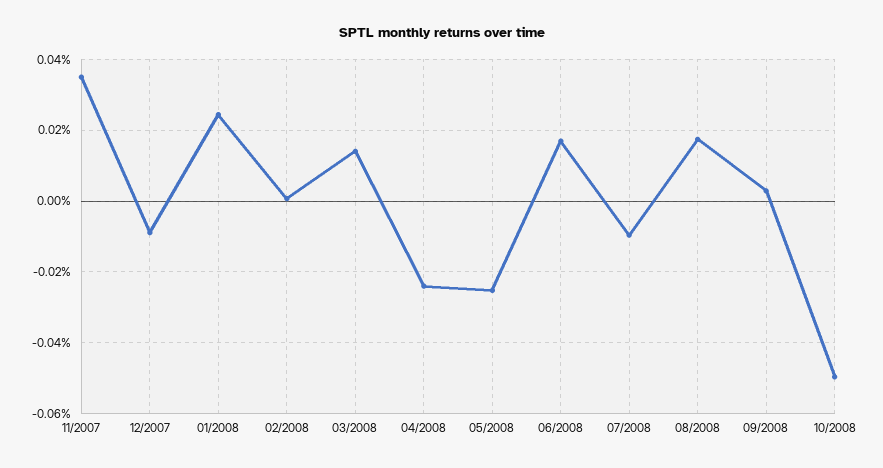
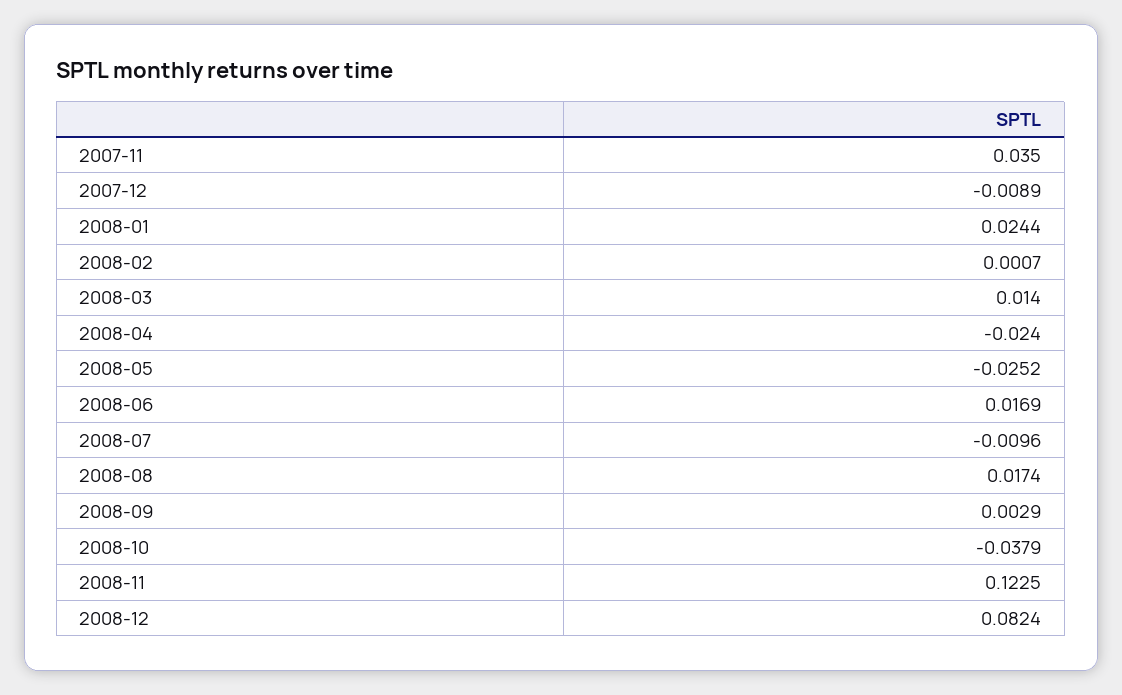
10/2008: -0.05 -> -0.0379
2008-11: none -> 0.1225
2008-12: none -> 0.0824

